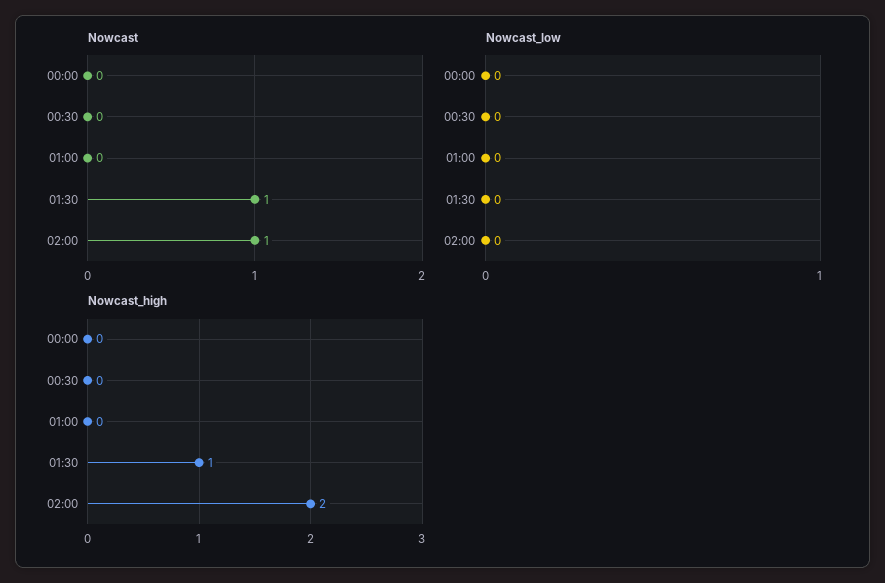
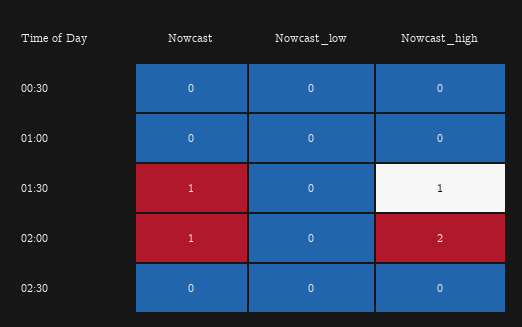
Nowcast, 00:00: 0 -> none
Nowcast_low, 00:00: 0 -> none
Nowcast_high, 00:00: 0 -> none
Nowcast, 02:30: none -> 0
Nowcast_low, 02:30: none -> 0
Nowcast_high, 02:30: none -> 0

